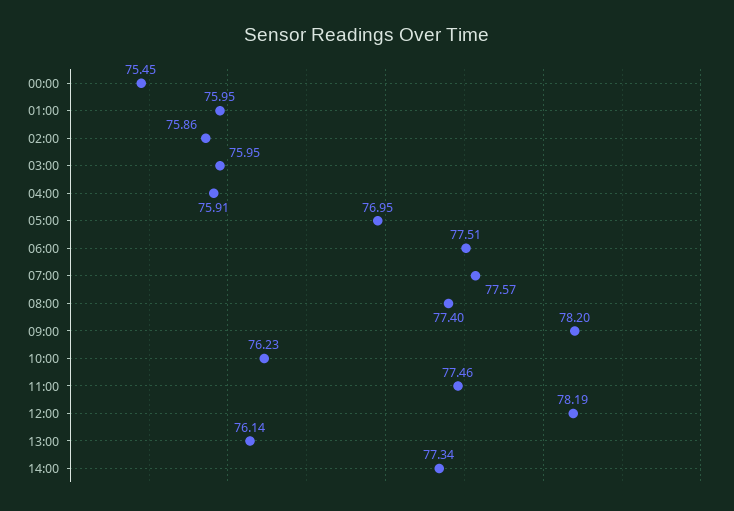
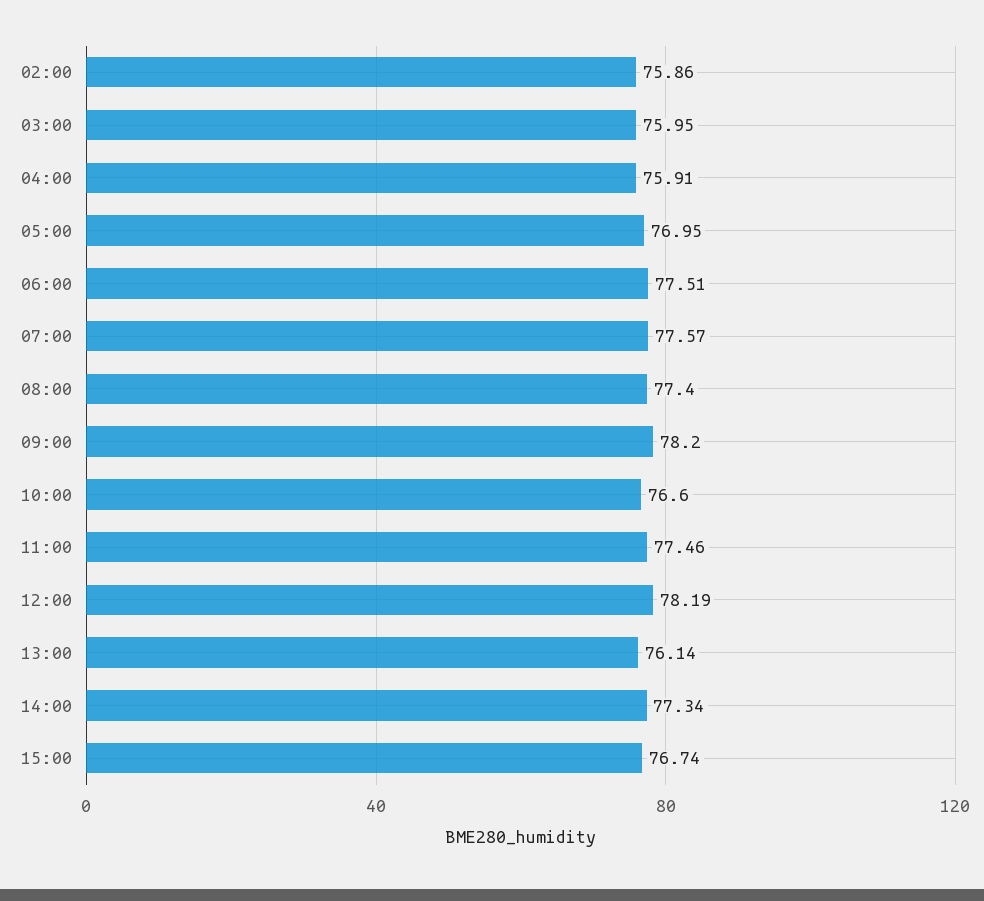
00:00: 75.45 -> none
01:00: 75.95 -> none
10:00: 76.23 -> 76.6
15:00: none -> 76.74

